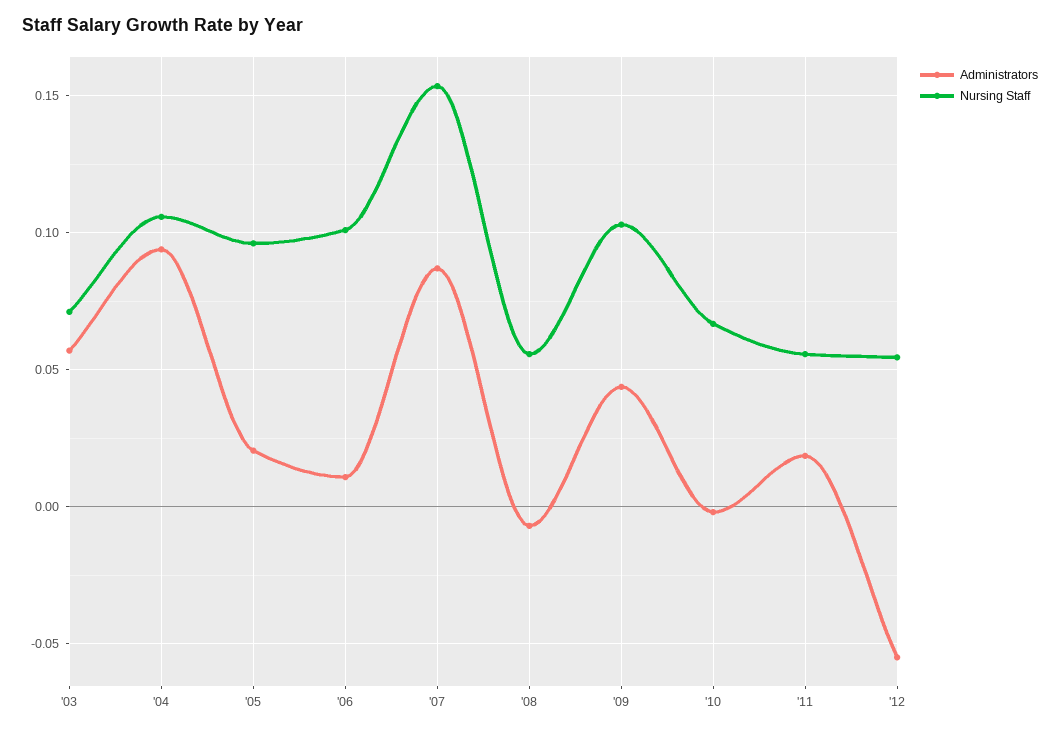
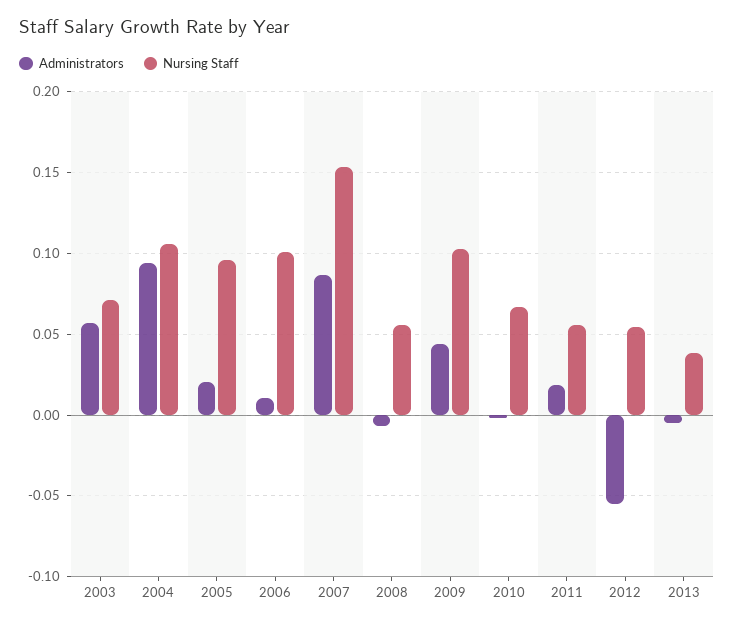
Administrators, 2013: none -> -0.005
Nursing Staff, 2013: none -> 0.04

